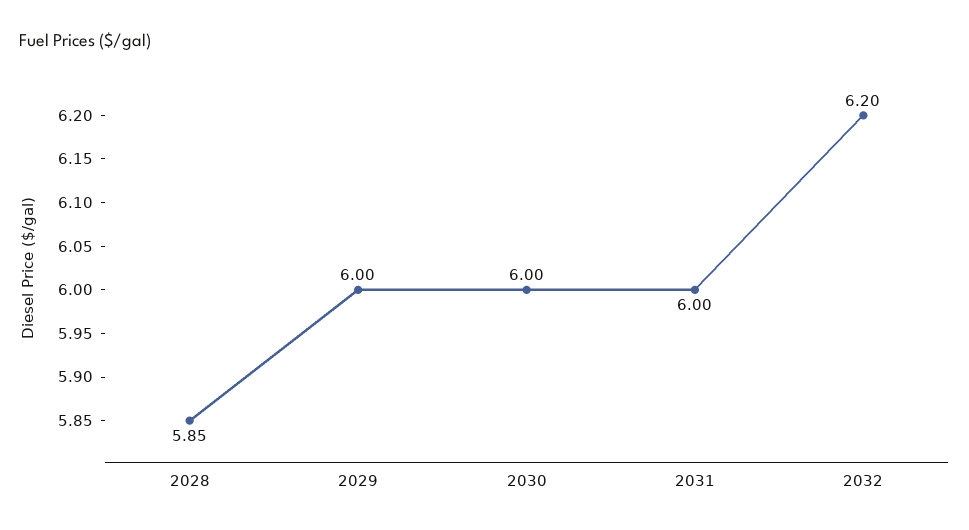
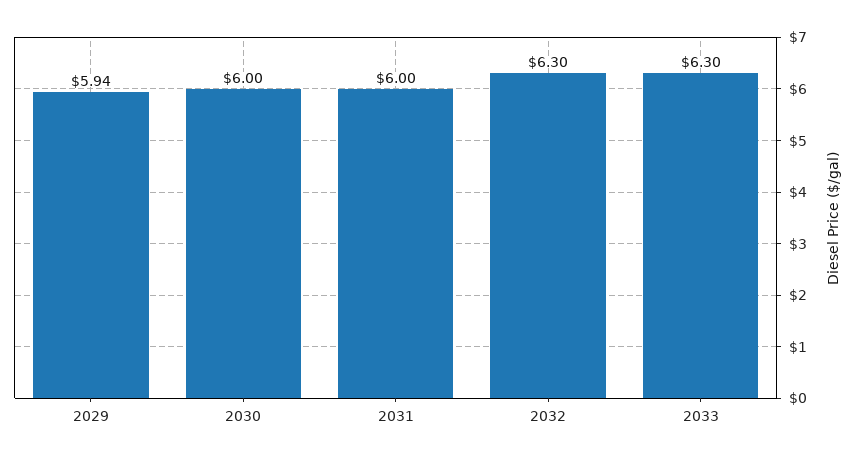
2028: 5.85 -> none
2029: 6 -> 5.94
2032: 6.2 -> 6.3
2033: none -> 6.3

